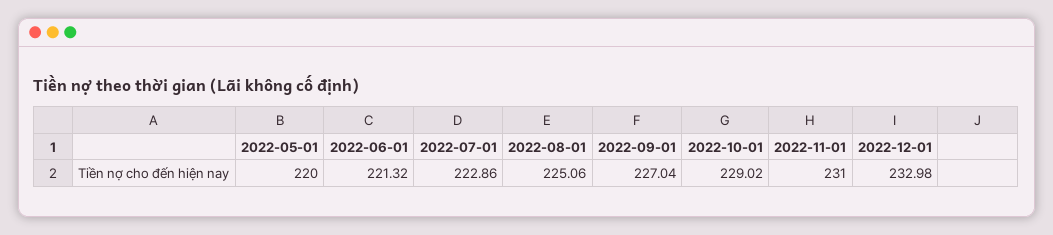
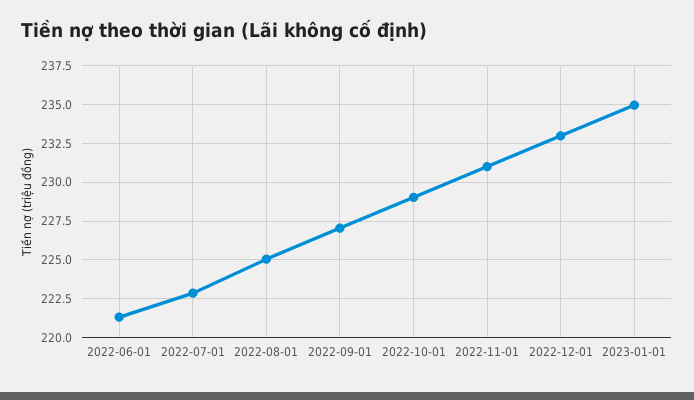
2022-05-01: 220 -> none
2023-01-01: none -> 235

